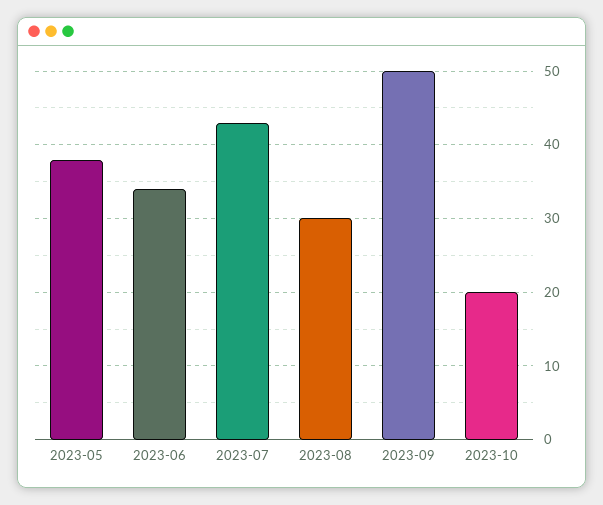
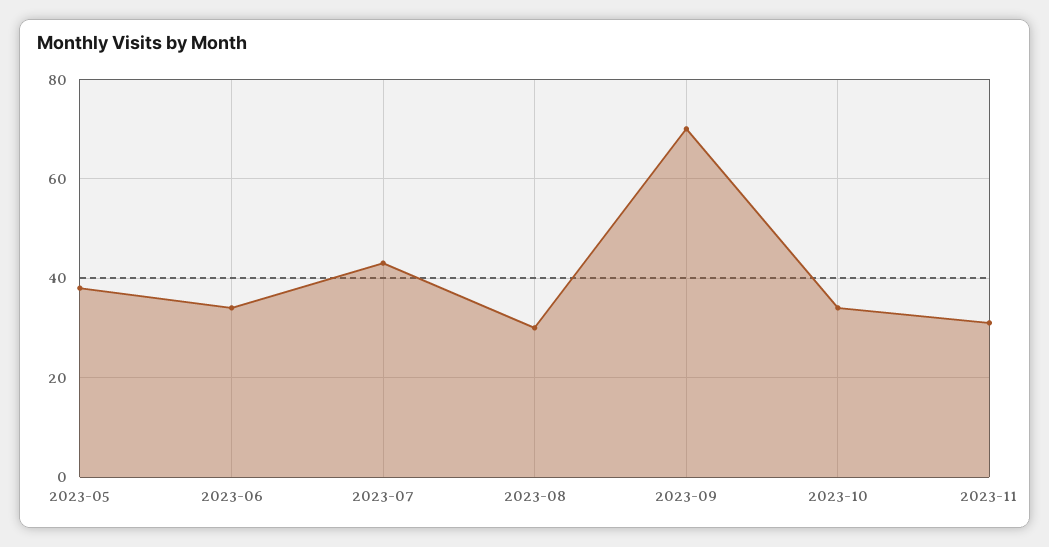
2023-09: 50 -> 70
2023-10: 20 -> 35
2023-11: none -> 30

